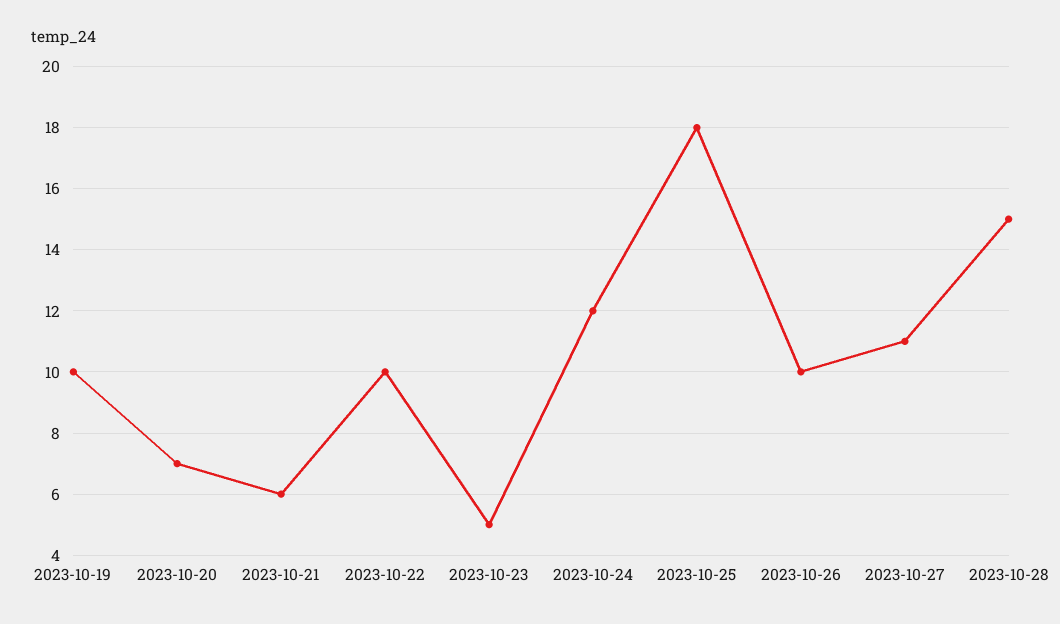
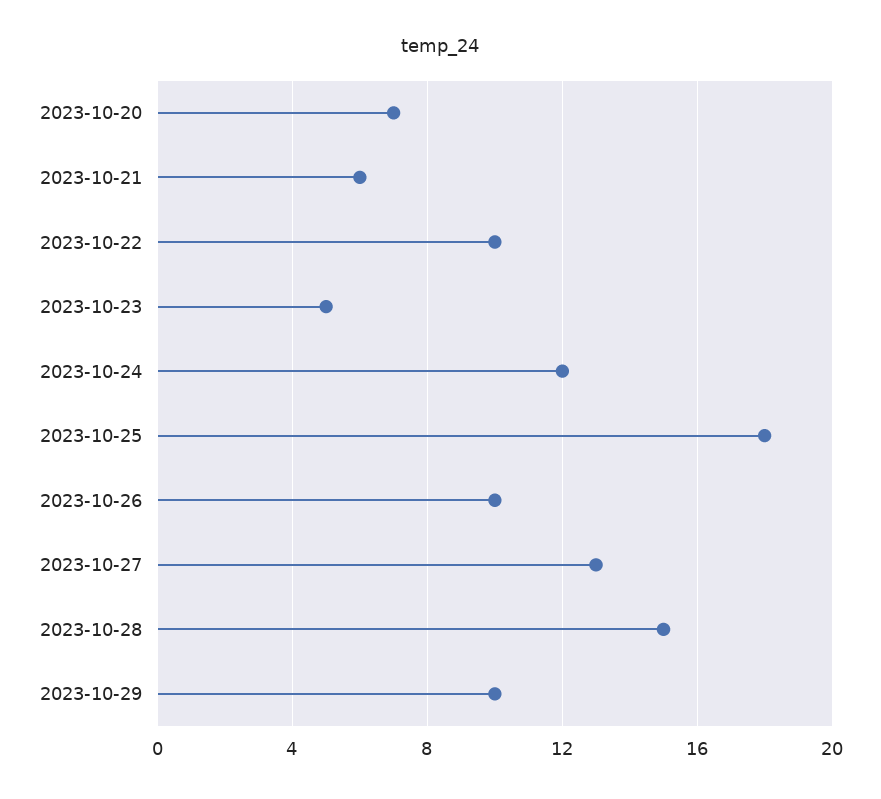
2023-10-19: 10 -> none
2023-10-27: 11 -> 13
2023-10-29: none -> 10

